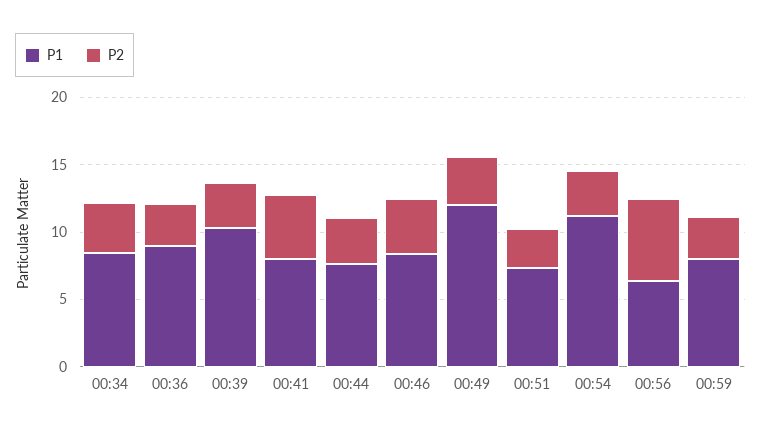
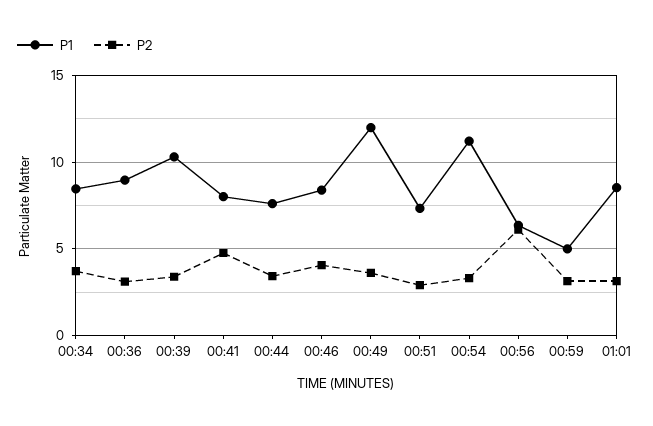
P1, 00:59: 8 -> 5
P1, 01:01: none -> 8.5
P2, 01:01: none -> 3

